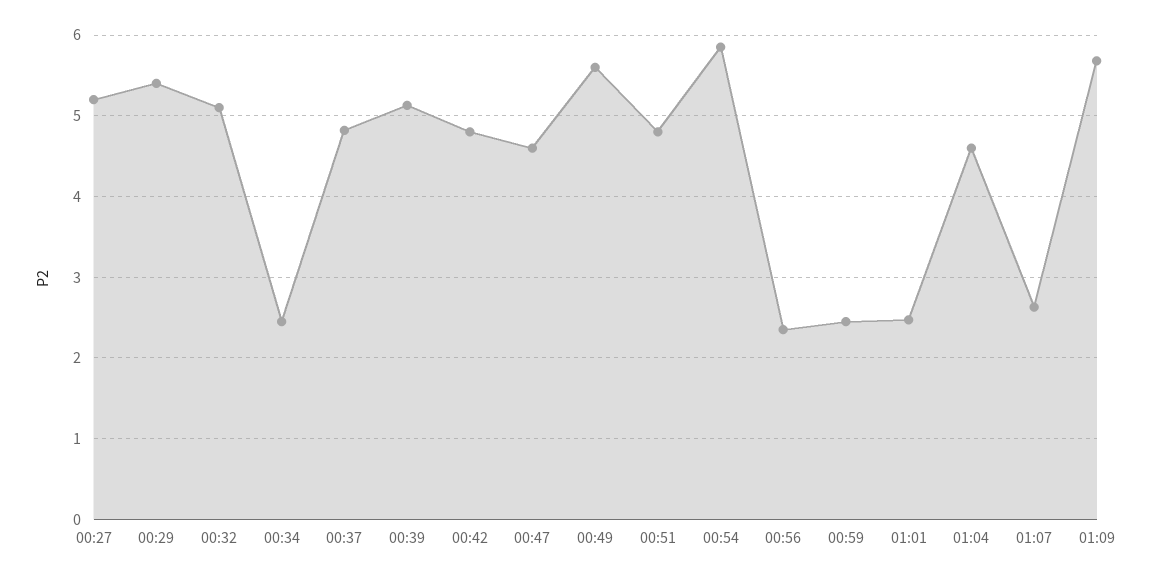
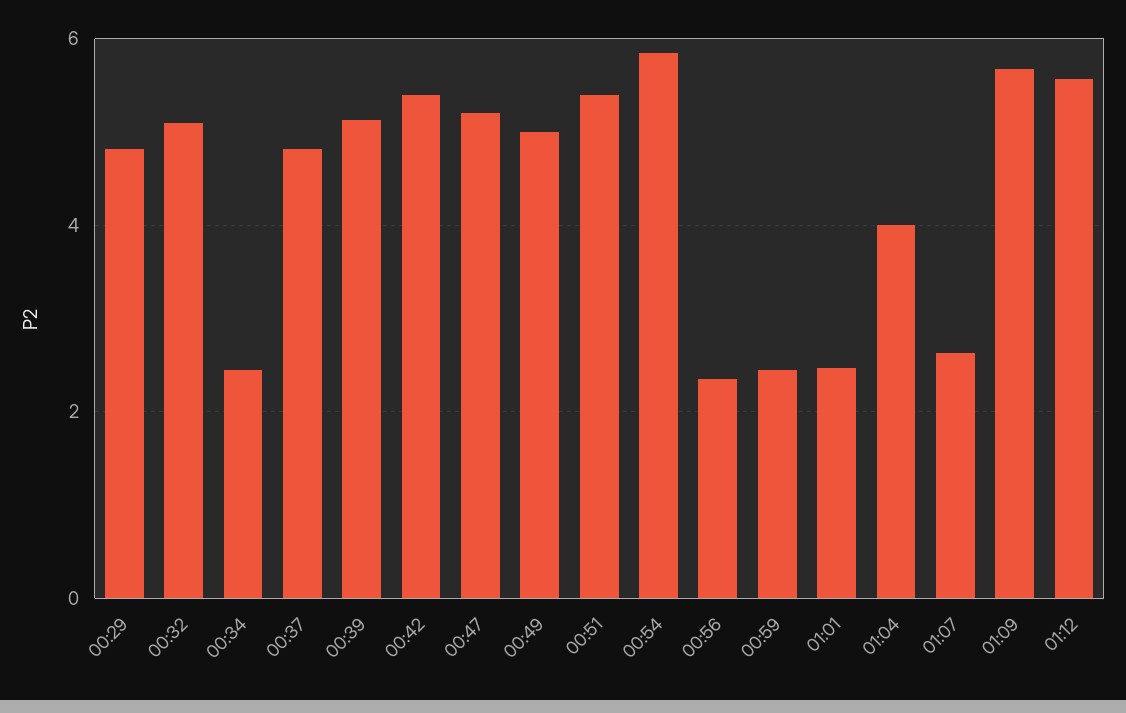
00:27: 5.2 -> none
00:29: 5.4 -> 4.8
00:42: 4.8 -> 5.4
00:47: 4.6 -> 5.2
00:49: 5.6 -> 5
00:51: 4.8 -> 5.4
01:04: 4.6 -> 4
01:12: none -> 5.6

